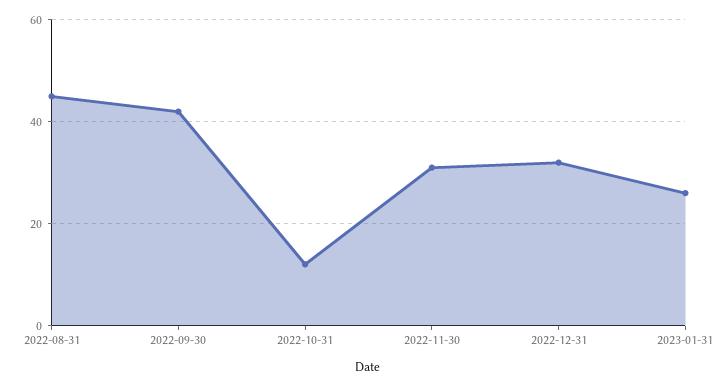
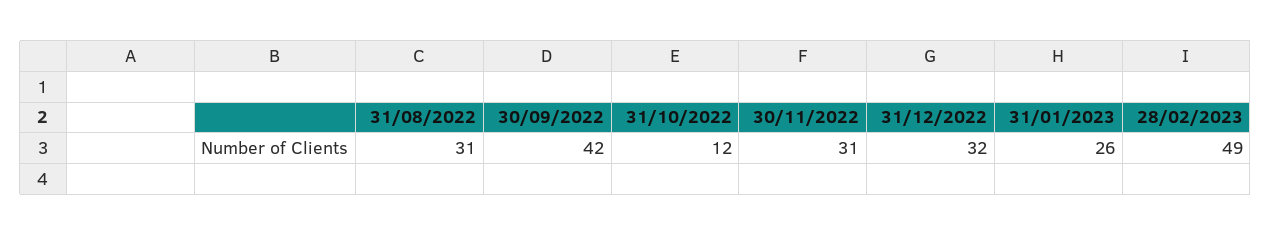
2022-08-31: 45 -> 31
28/02/2023: none -> 49

